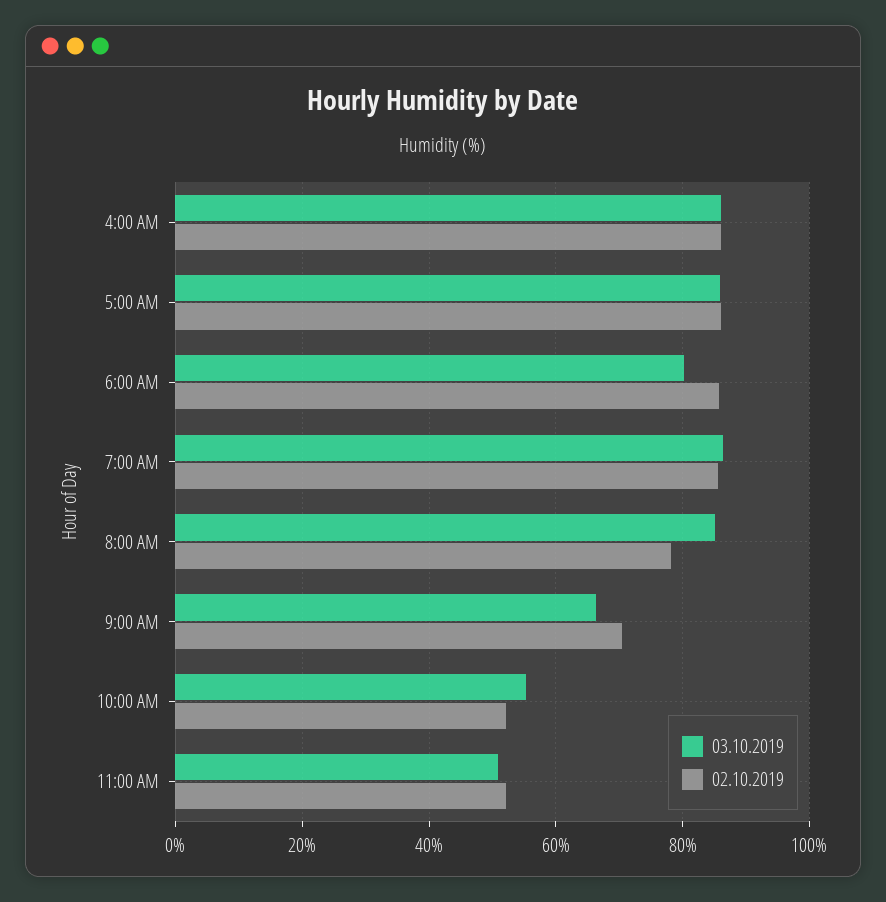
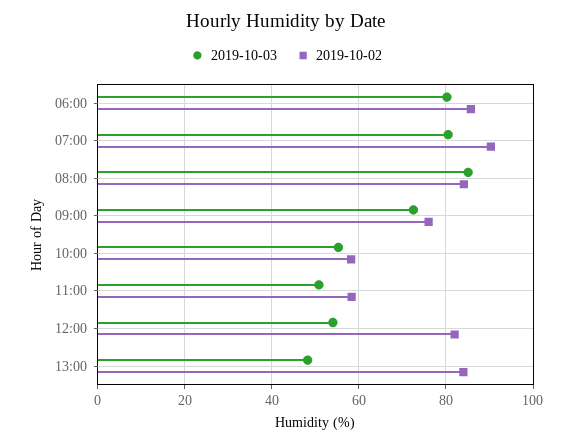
03.10.2019, 4:00 AM: 86 -> none
02.10.2019, 4:00 AM: 86 -> none
03.10.2019, 5:00 AM: 86 -> none
02.10.2019, 5:00 AM: 86 -> none
03.10.2019, 7:00 AM: 86 -> 80
02.10.2019, 7:00 AM: 86 -> 90
02.10.2019, 8:00 AM: 78 -> 84
03.10.2019, 9:00 AM: 66 -> 72
02.10.2019, 9:00 AM: 70 -> 76
02.10.2019, 10:00 AM: 52 -> 58
02.10.2019, 11:00 AM: 52 -> 58
03.10.2019, 12:00: none -> 54
02.10.2019, 12:00: none -> 82
03.10.2019, 13:00: none -> 48
02.10.2019, 13:00: none -> 84

